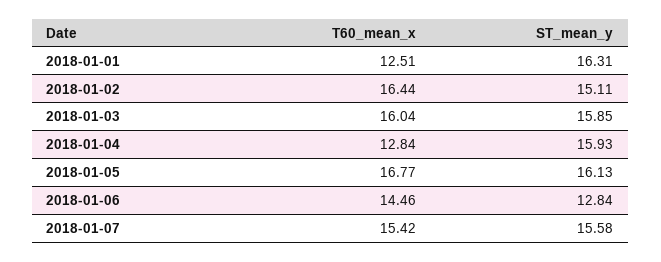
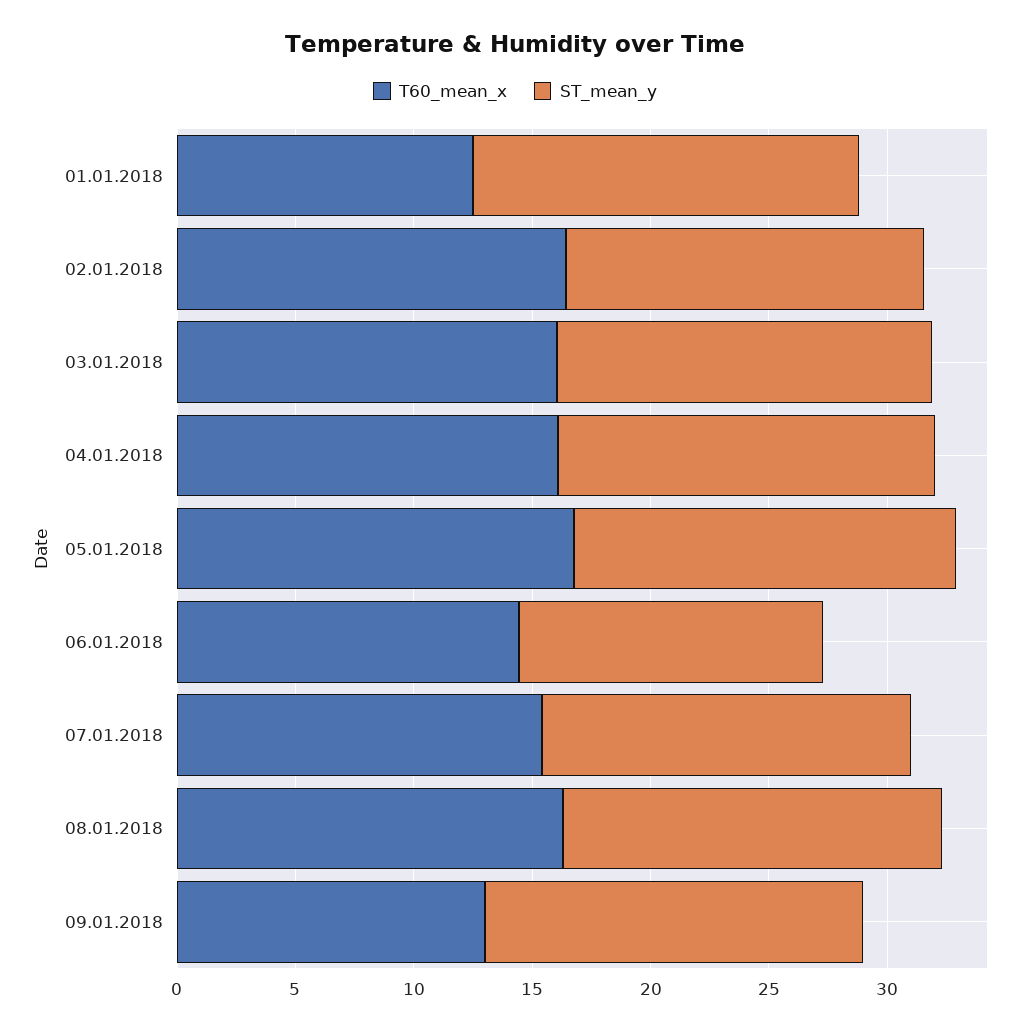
T60_mean_x, 2018-01-04: 12.84 -> 16
T60_mean_x, 08.01.2018: none -> 16
ST_mean_y, 08.01.2018: none -> 16
T60_mean_x, 09.01.2018: none -> 13
ST_mean_y, 09.01.2018: none -> 16

